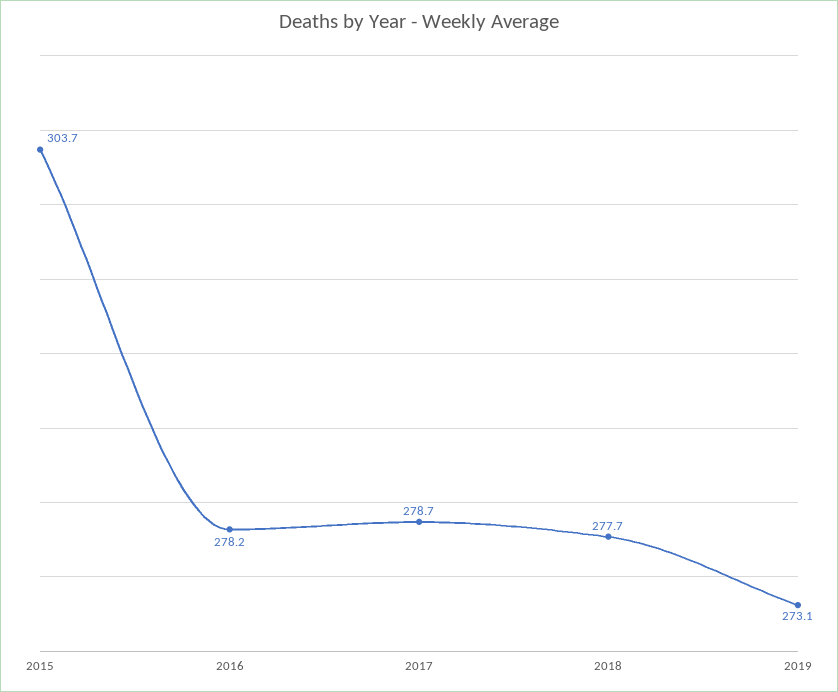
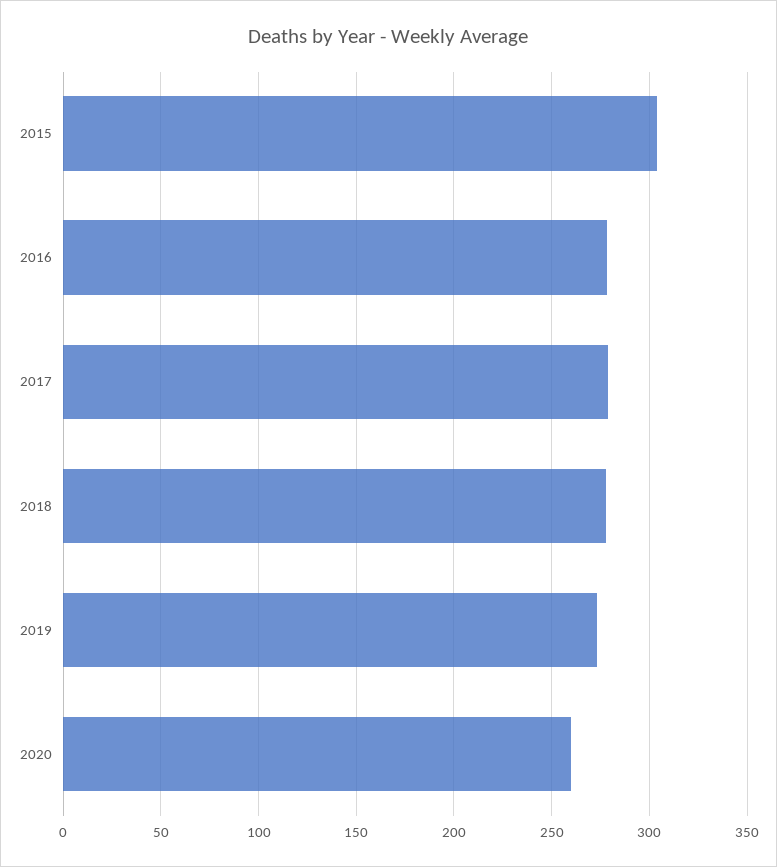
2020: none -> 260

